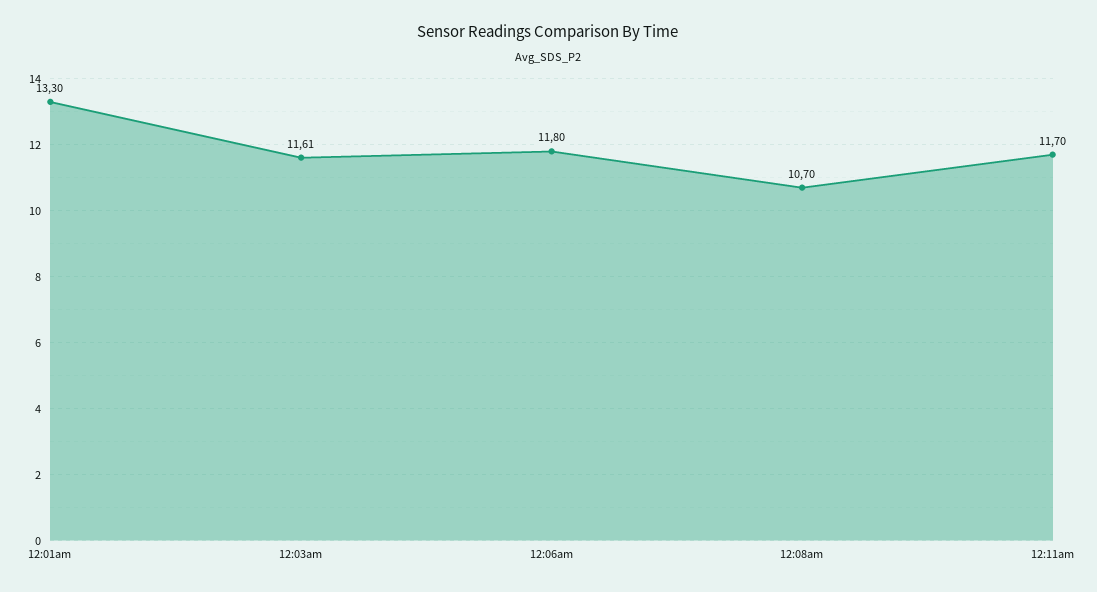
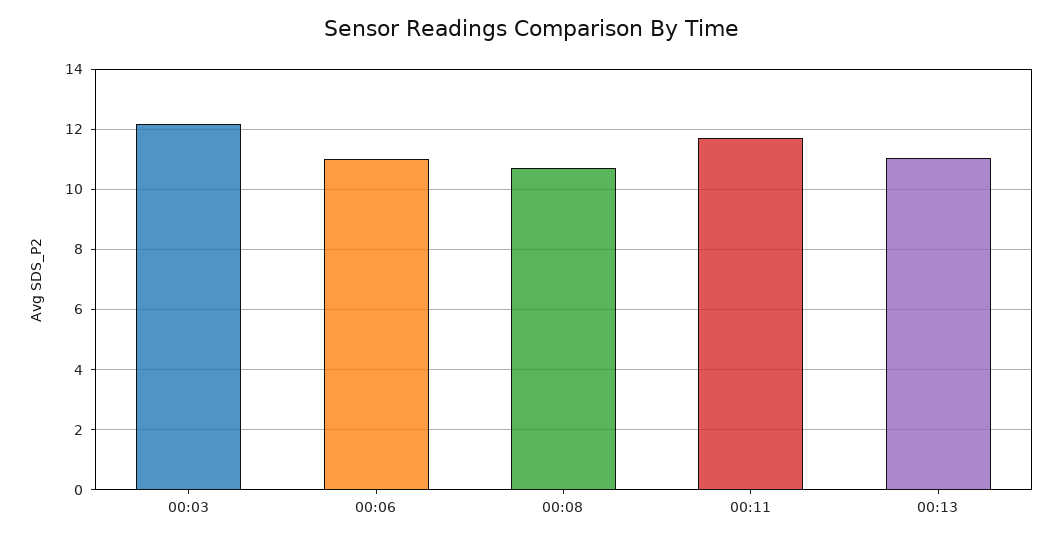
12:01am: 13.3 -> none
12:03am: 11.61 -> 12.2
12:06am: 11.8 -> 11
00:13: none -> 11

